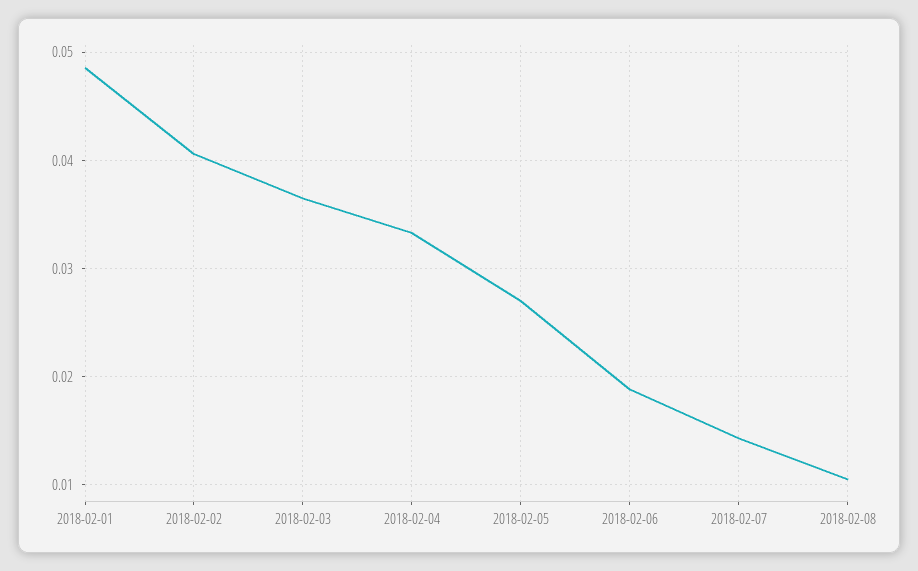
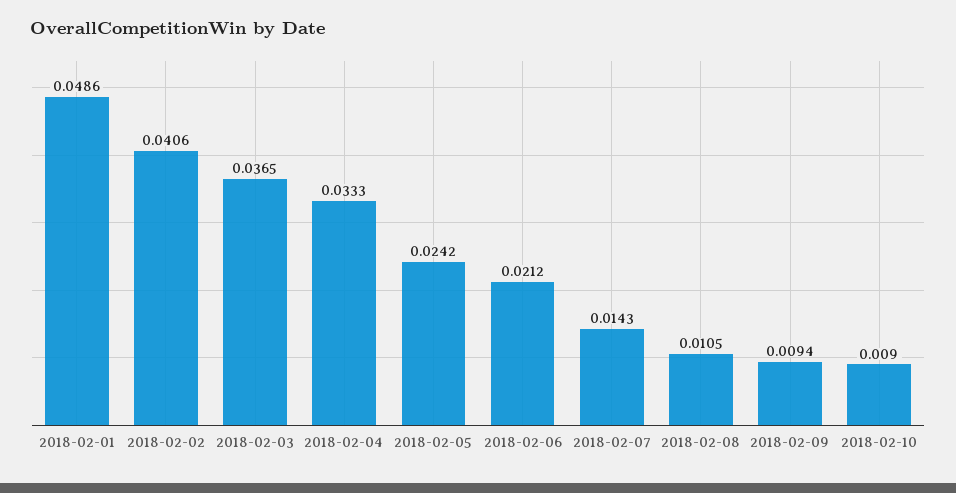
2018-02-05: 0.027 -> 0.0242
2018-02-06: 0.019 -> 0.0212
2018-02-09: none -> 0.0094
2018-02-10: none -> 0.009

